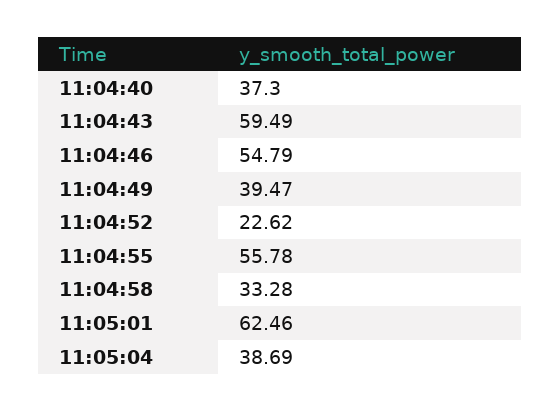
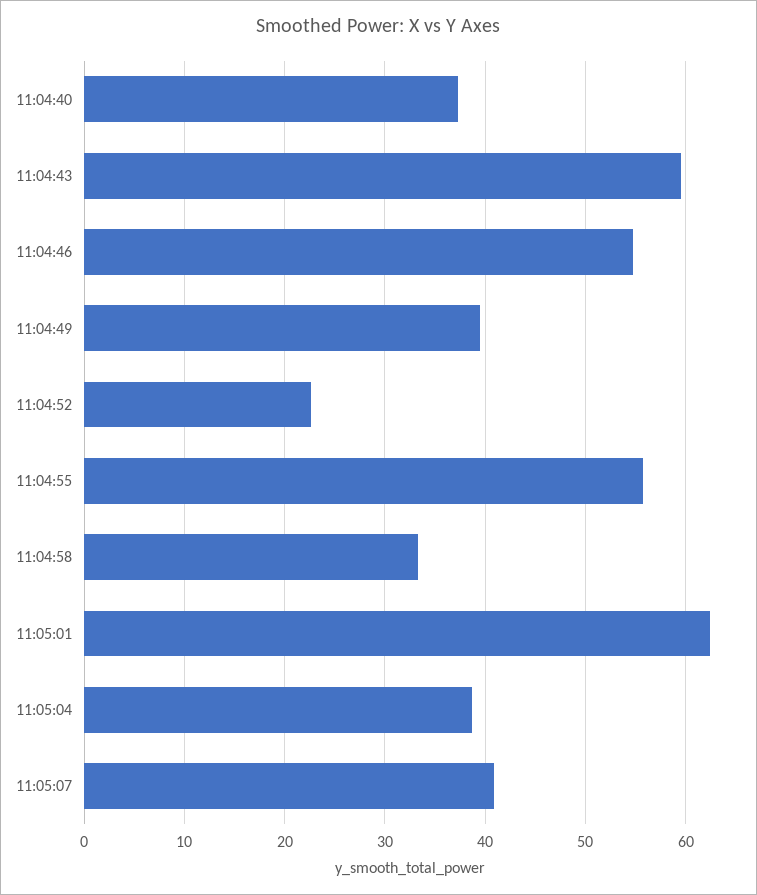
11:05:07: none -> 41

